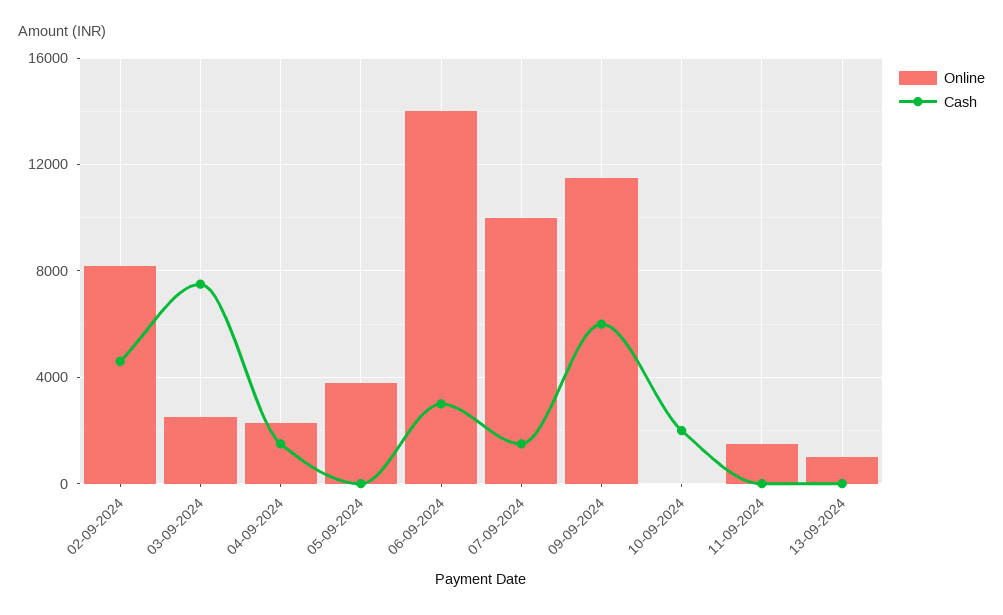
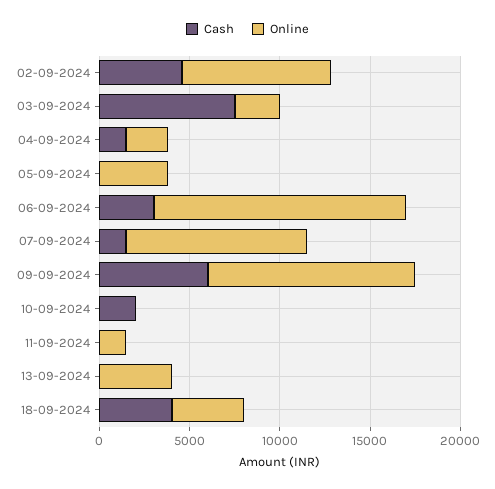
Online, 13-09-2024: 1000 -> 4000
Cash, 18-09-2024: none -> 4000
Online, 18-09-2024: none -> 4000

